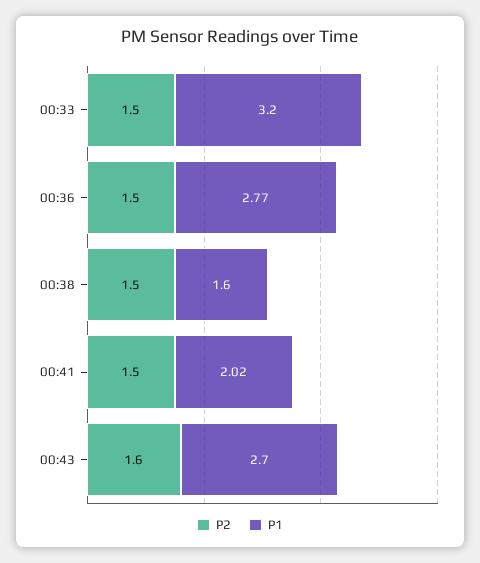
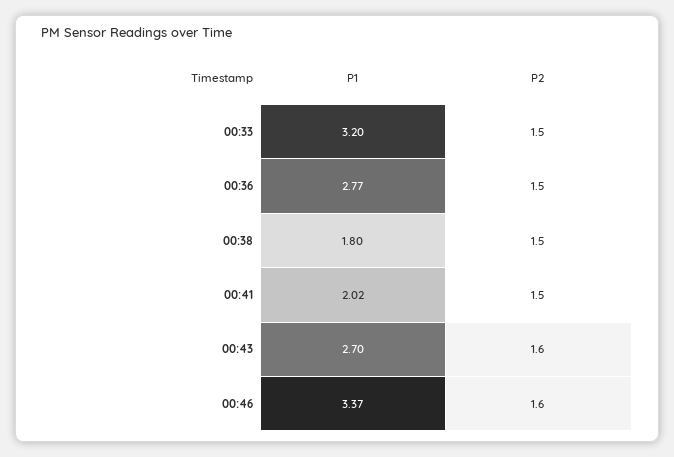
P1, 00:38: 1.6 -> 1.8
P1, 00:46: none -> 3.37
P2, 00:46: none -> 1.6

